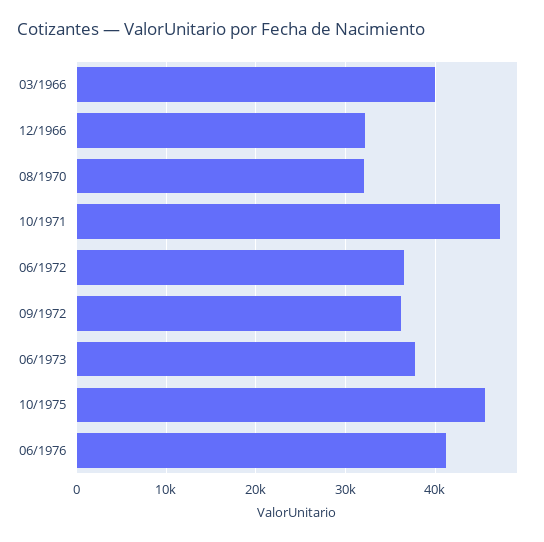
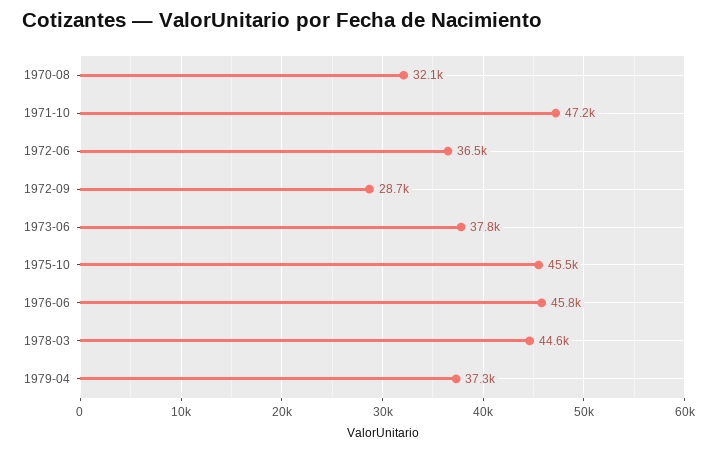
03/1966: 40000 -> none
12/1966: 32000 -> none
09/1972: 36000 -> 28700
06/1976: 41000 -> 45800
1978-03: none -> 44600
1979-04: none -> 37300

